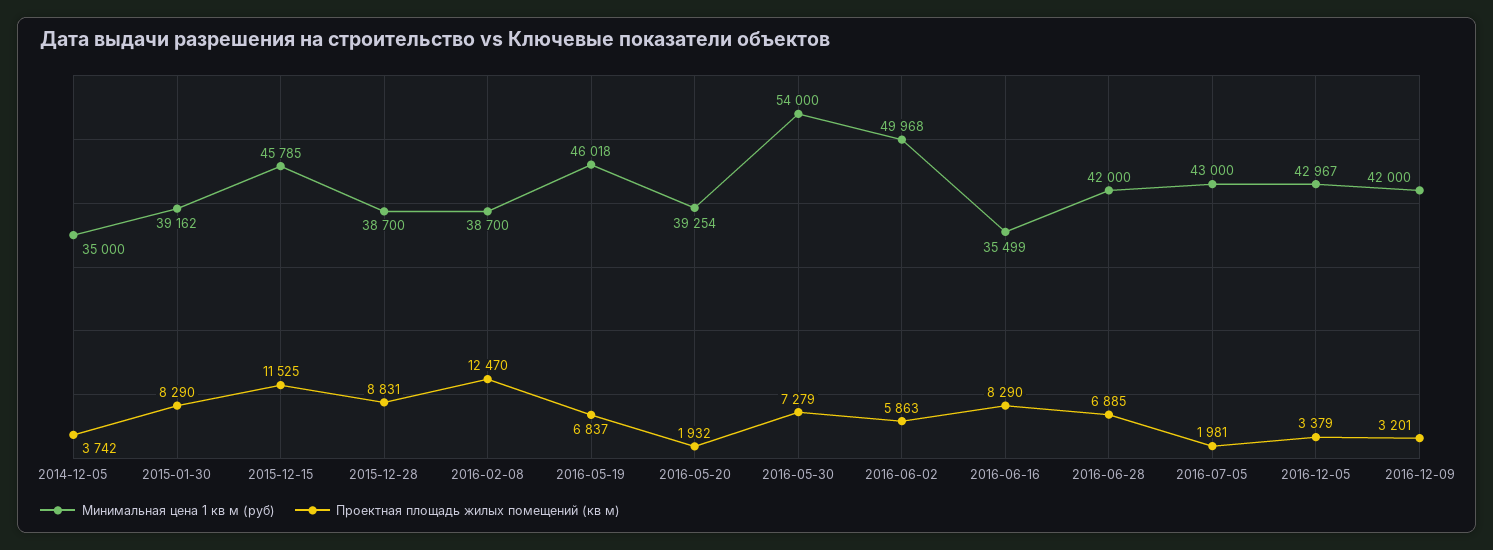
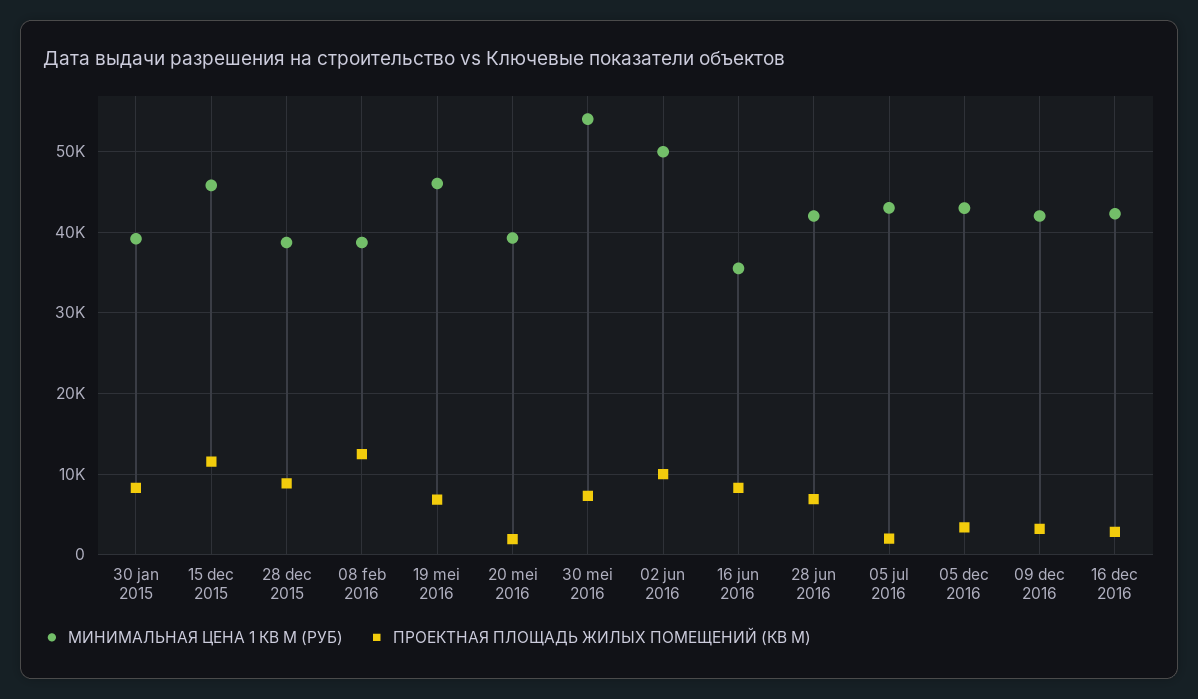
Минимальная цена 1 кв м (руб), 2014-12-05: 35000 -> none
Проектная площадь жилых помещений (кв м), 2014-12-05: 3742 -> none
Проектная площадь жилых помещений (кв м), 2016-06-02: 5863 -> 10000
Минимальная цена 1 кв м (руб), 16 dec 2016: none -> 42000
Проектная площадь жилых помещений (кв м), 16 dec 2016: none -> 3000

